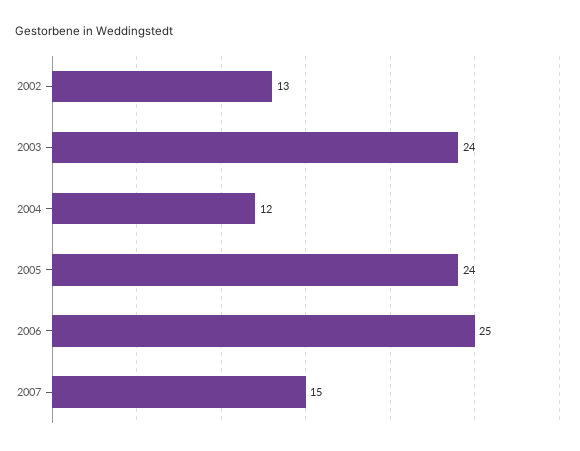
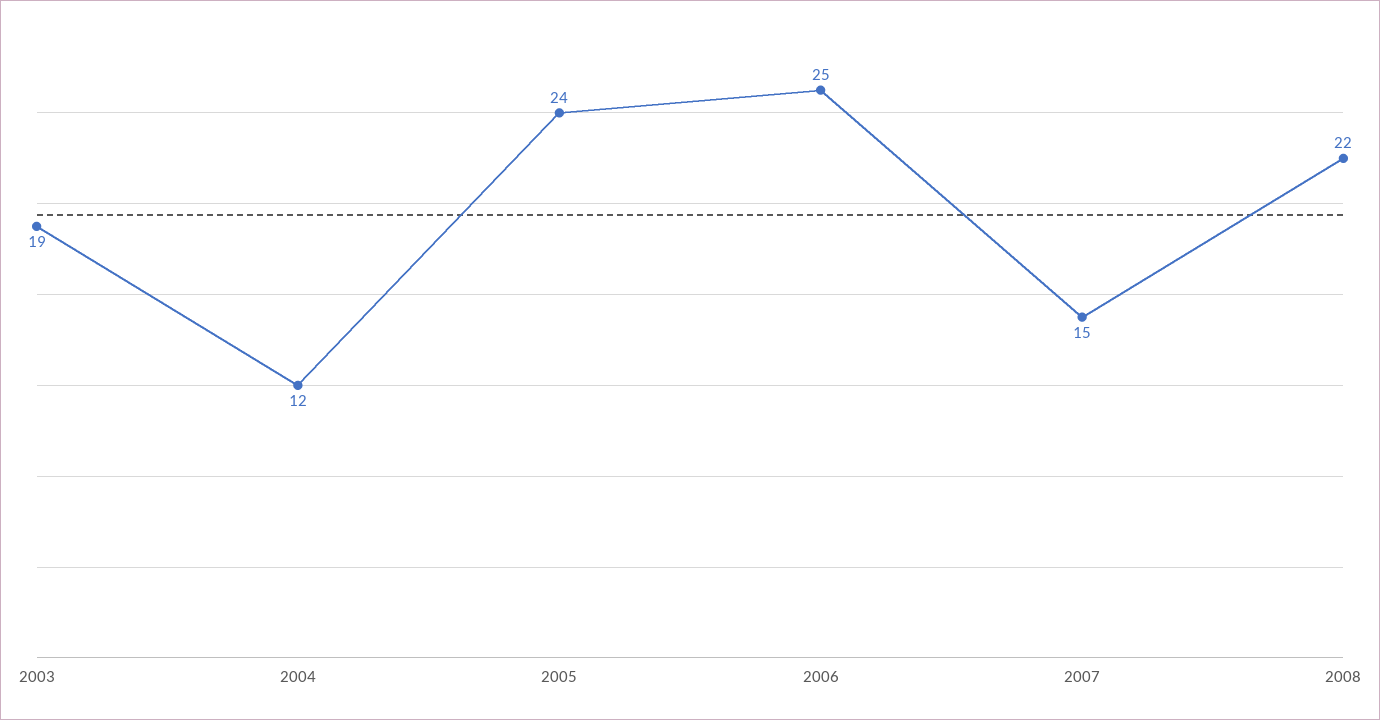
2002: 13 -> none
2003: 24 -> 19
2008: none -> 22

